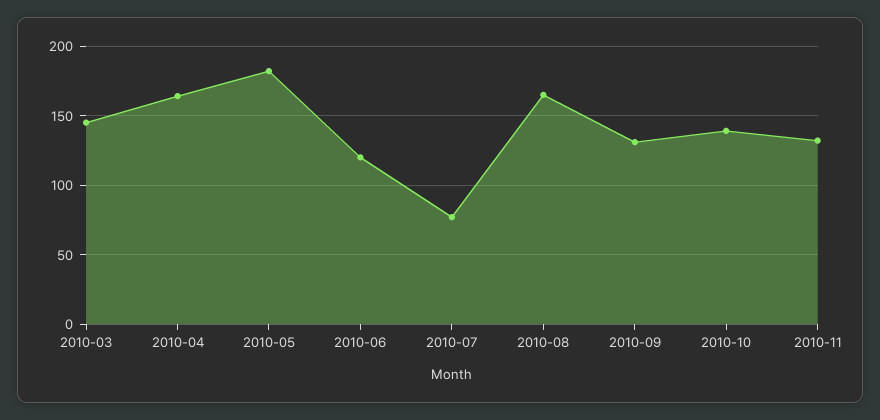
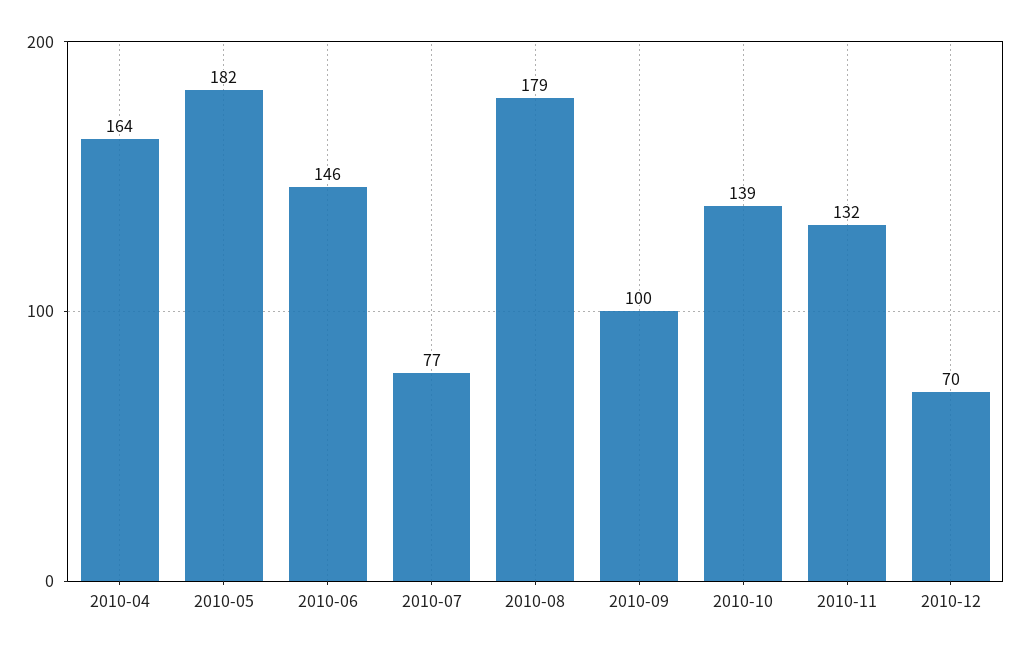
2010-03: 145 -> none
2010-06: 120 -> 146
2010-08: 165 -> 179
2010-09: 130 -> 100
2010-12: none -> 70

